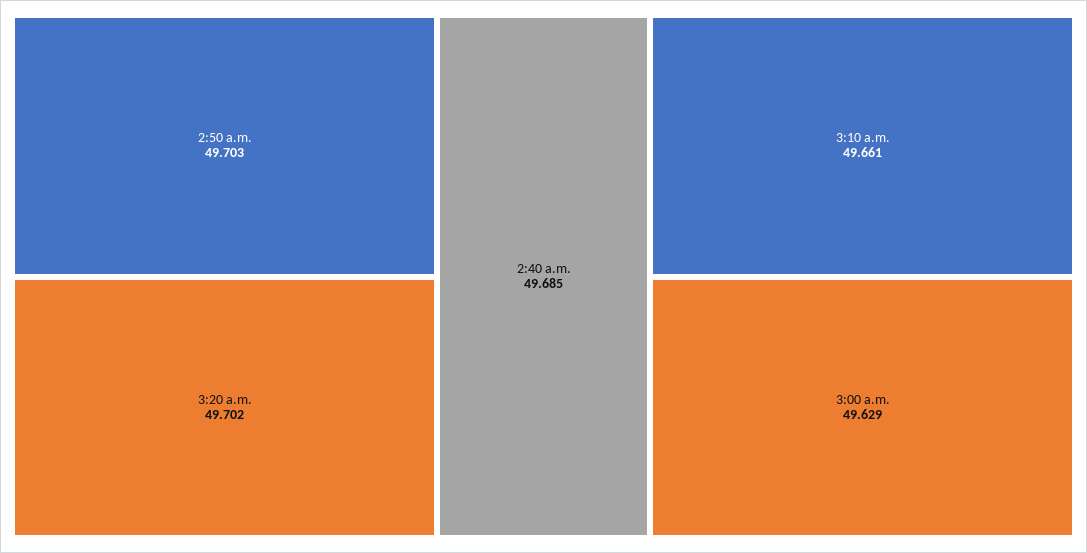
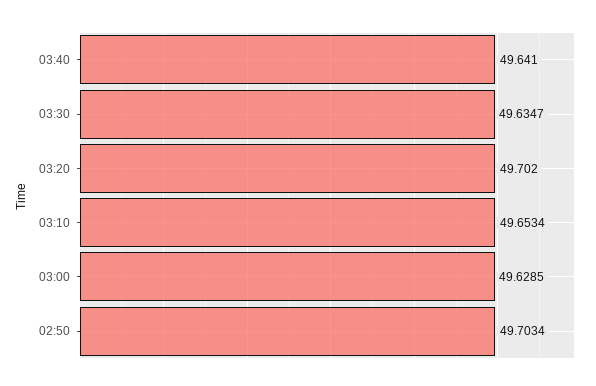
2:40 a.m.: 49.685 -> none
3:10 a.m.: 49.661 -> 49.6534
03:40: none -> 49.641
03:30: none -> 49.6347

